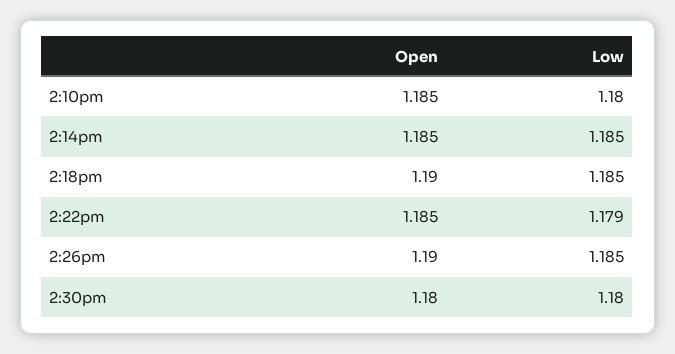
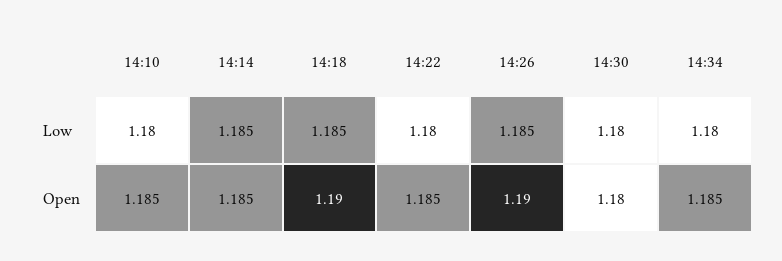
Low, 2:22pm: 1.179 -> 1.18
Low, 14:34: none -> 1.18
Open, 14:34: none -> 1.185

